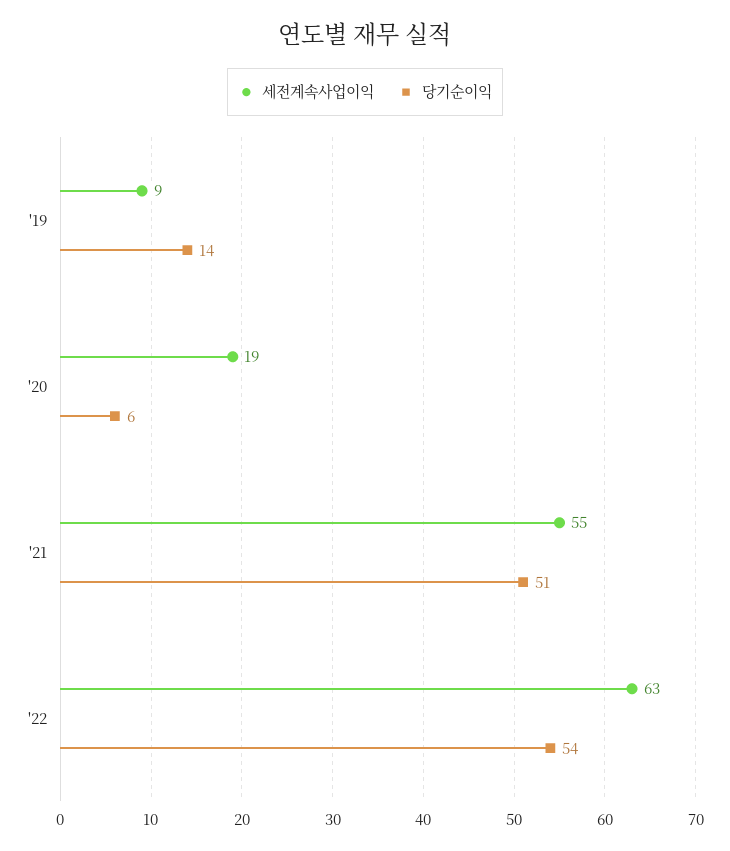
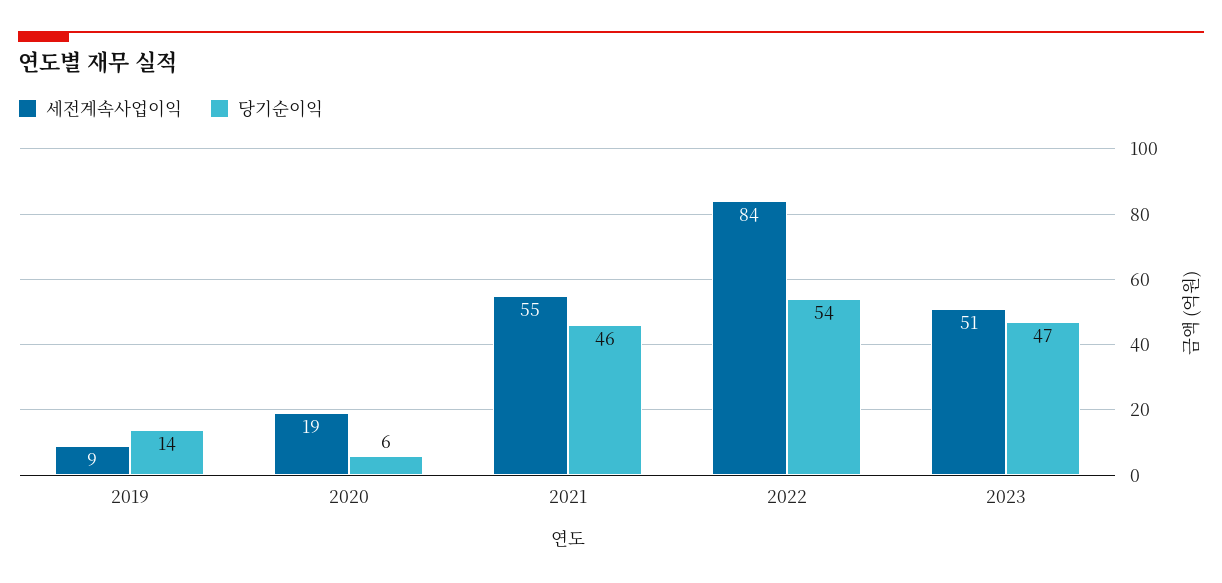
당기순이익, '21: 51 -> 46
세전계속사업이익, '22: 63 -> 84
세전계속사업이익, 2023: none -> 51
당기순이익, 2023: none -> 47

